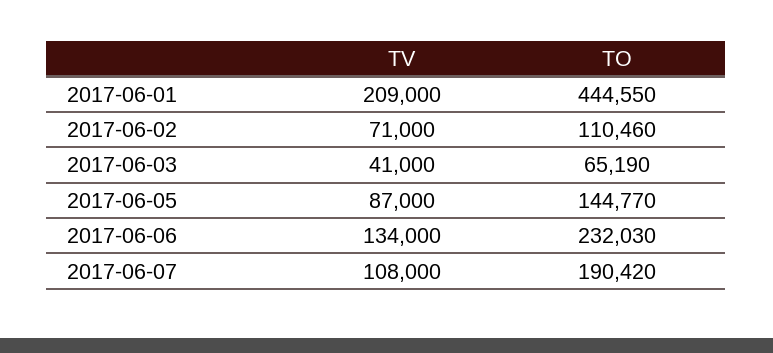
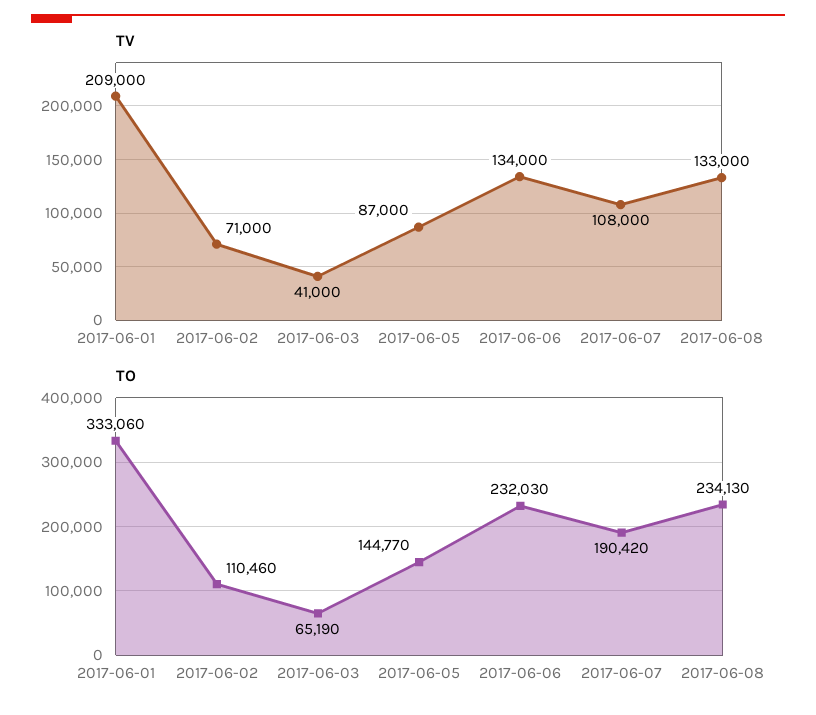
TO, 2017-06-01: 444550 -> 333060
TV, 2017-06-08: none -> 133000
TO, 2017-06-08: none -> 234130

